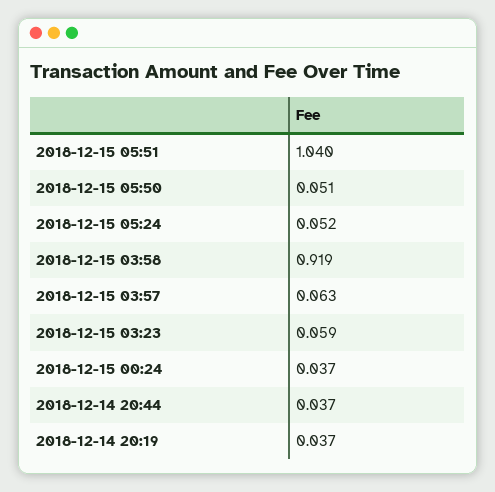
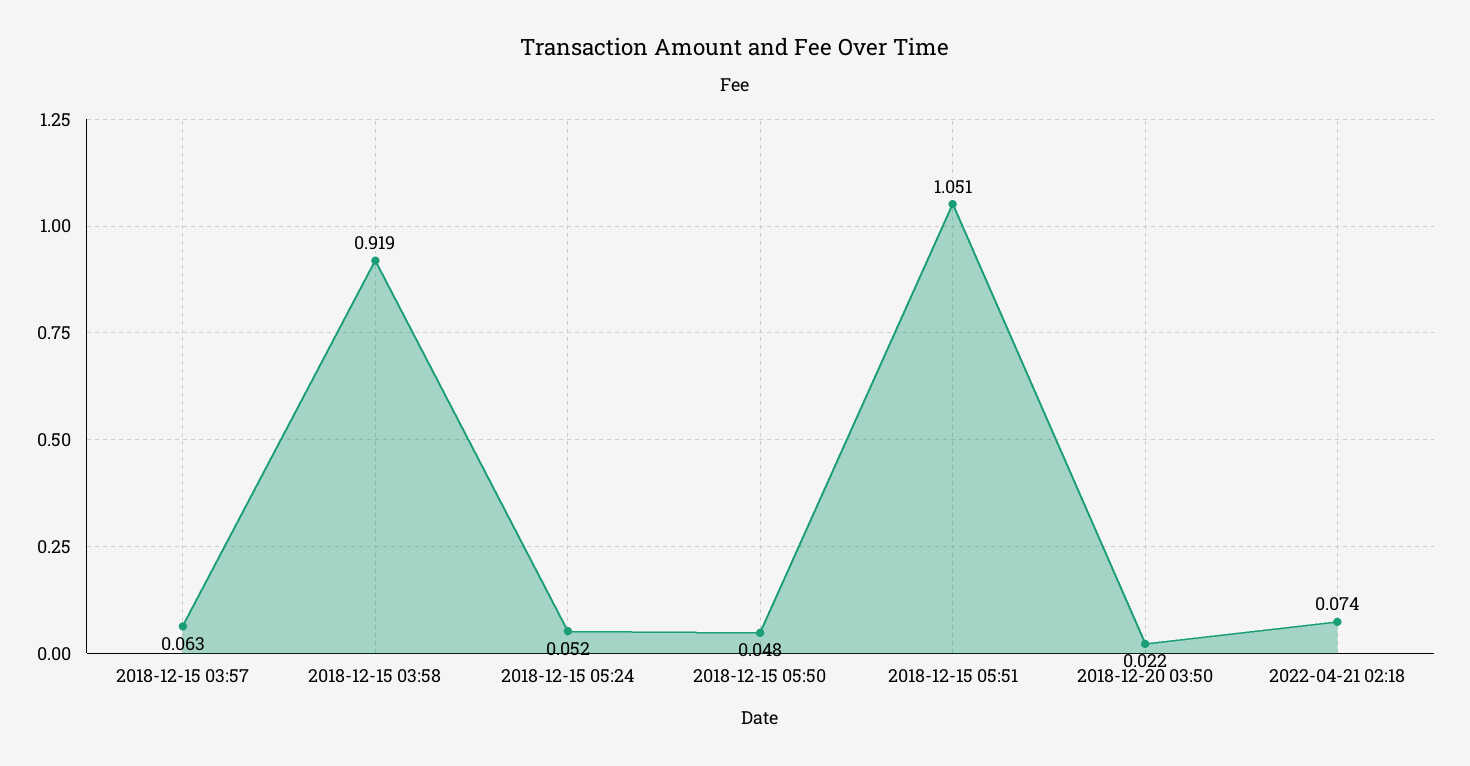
2018-12-15 05:51: 1.04 -> 1.051
2018-12-15 05:50: 0.051 -> 0.048
2018-12-15 03:23: 0.059 -> none
2018-12-15 00:24: 0.037 -> none
2018-12-14 20:44: 0.037 -> none
2018-12-14 20:19: 0.037 -> none
2018-12-20 03:50: none -> 0.022
2022-04-21 02:18: none -> 0.074

